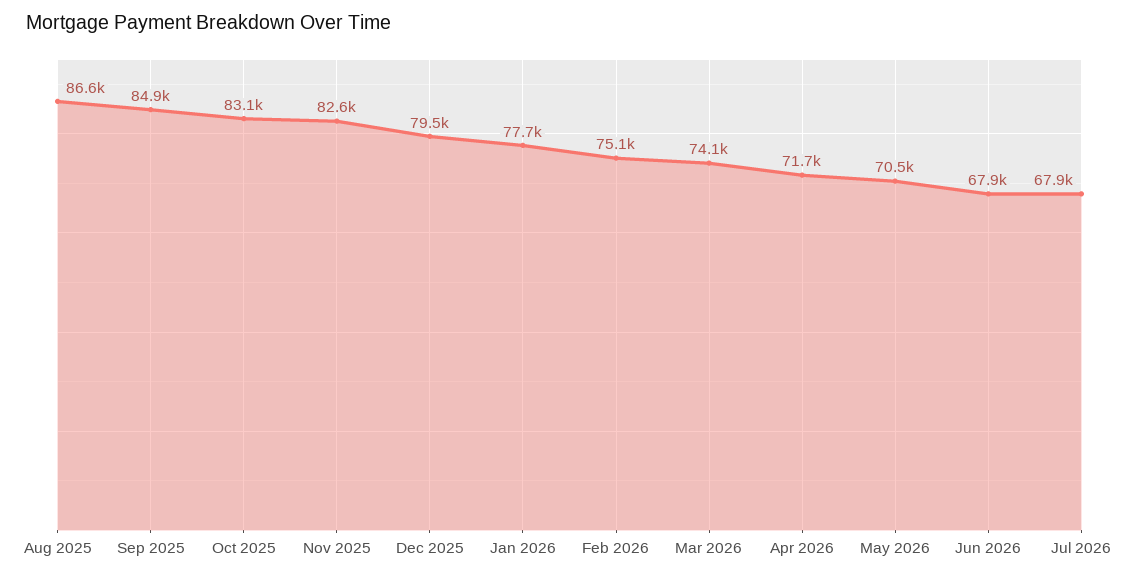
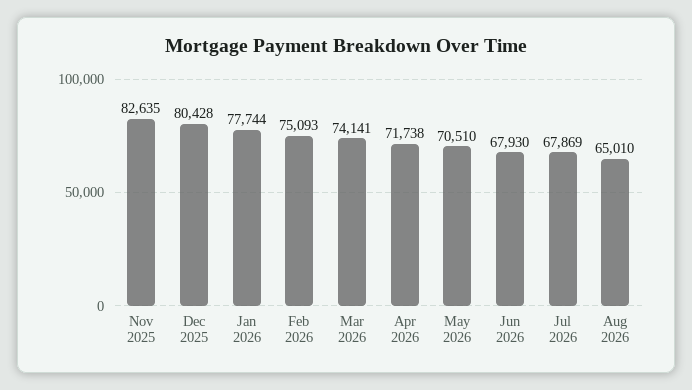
Aug 2025: 86600 -> none
Sep 2025: 84900 -> none
Oct 2025: 83100 -> none
Dec 2025: 79500 -> 80428
Aug 2026: none -> 65010

